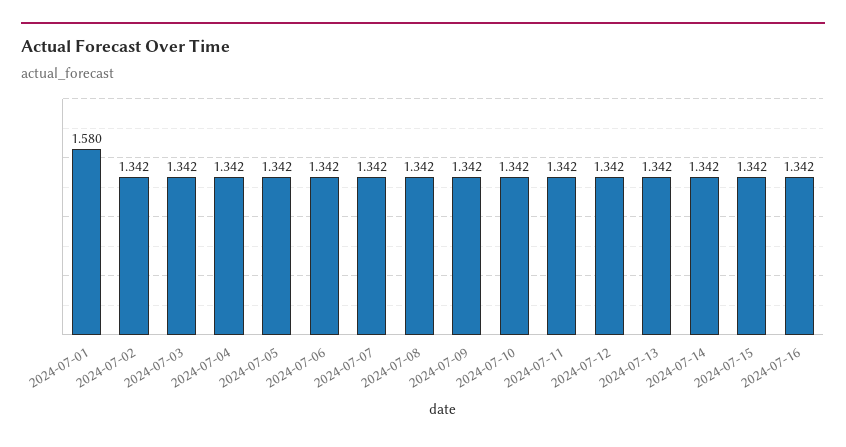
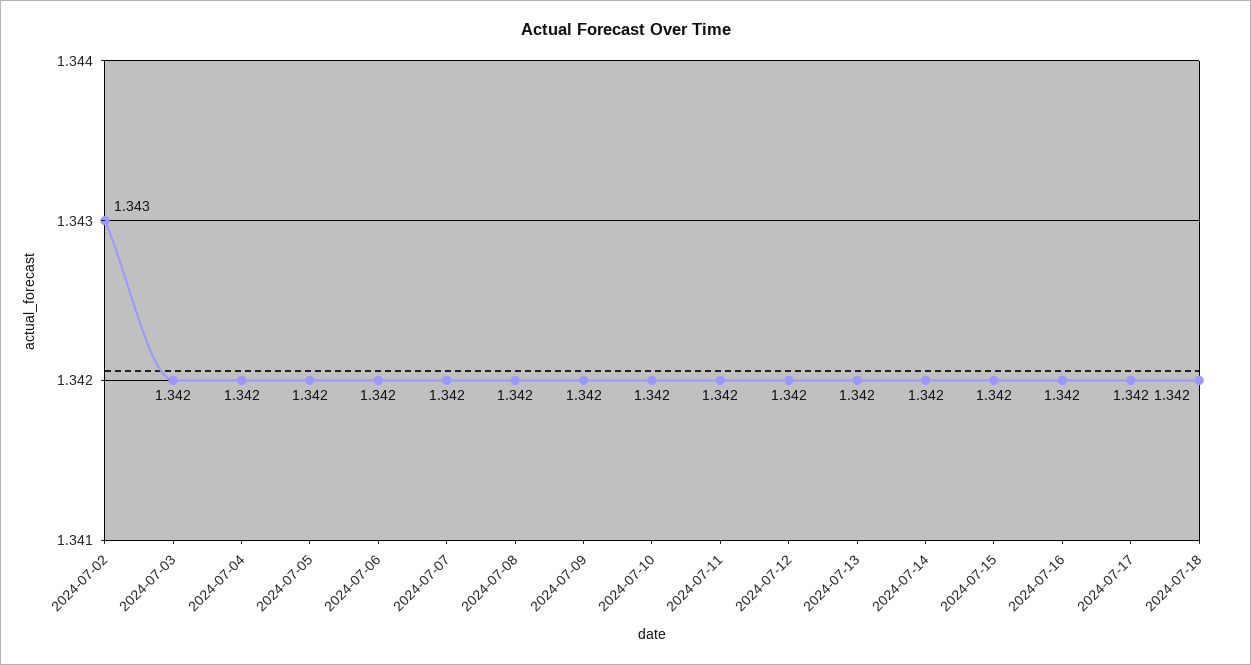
2024-07-01: 1.58 -> none
2024-07-02: 1.342 -> 1.343
2024-07-17: none -> 1.342
2024-07-18: none -> 1.342

